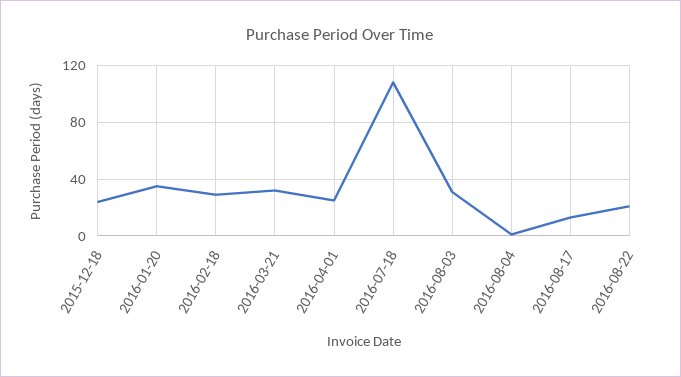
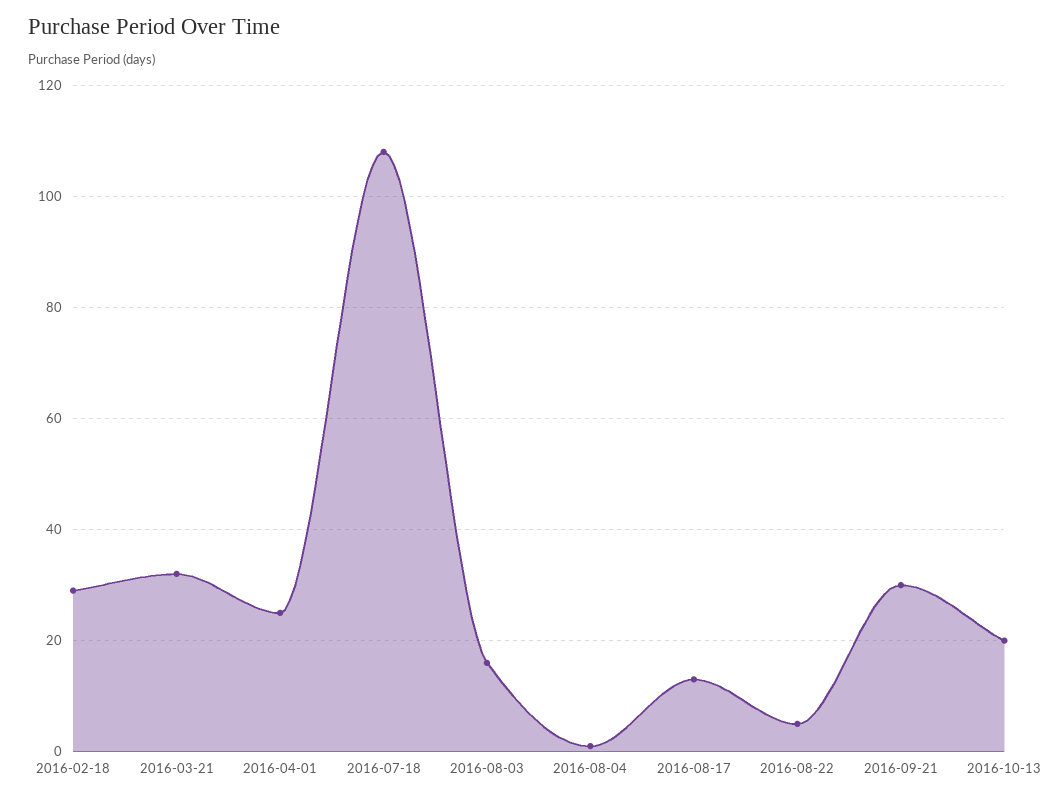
2015-12-18: 25 -> none
2016-01-20: 35 -> none
2016-08-03: 30 -> 15
2016-08-22: 20 -> 5
2016-09-21: none -> 30
2016-10-13: none -> 20

